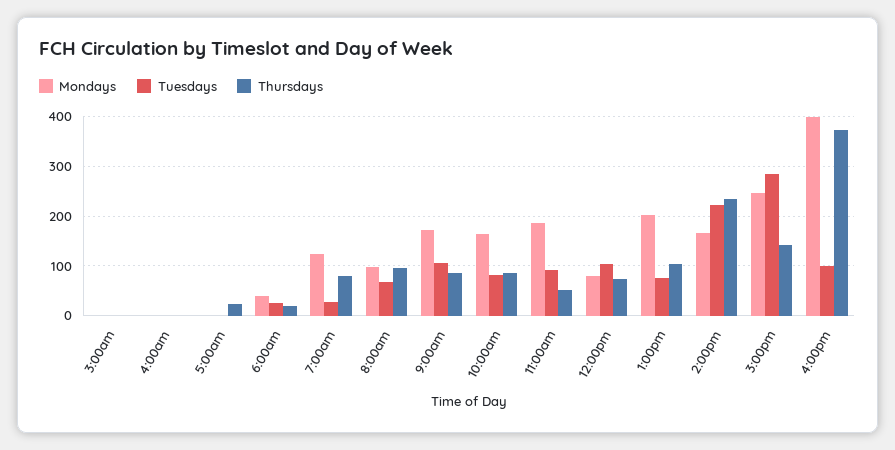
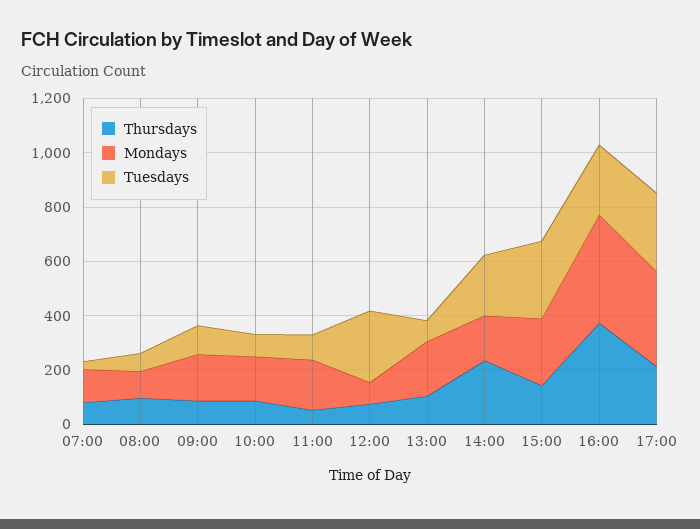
Mondays, 3:00am: 0 -> none
Tuesdays, 3:00am: 0 -> none
Thursdays, 3:00am: 0 -> none
Mondays, 4:00am: 0 -> none
Tuesdays, 4:00am: 0 -> none
Thursdays, 4:00am: 0 -> none
Mondays, 5:00am: 0 -> none
Tuesdays, 5:00am: 0 -> none
Thursdays, 5:00am: 20 -> none
Mondays, 6:00am: 40 -> none
Tuesdays, 6:00am: 20 -> none
Thursdays, 6:00am: 20 -> none
Tuesdays, 12:00pm: 100 -> 250
Tuesdays, 4:00pm: 100 -> 250
Thursdays, 17:00: none -> 200
Mondays, 17:00: none -> 350
Tuesdays, 17:00: none -> 300

